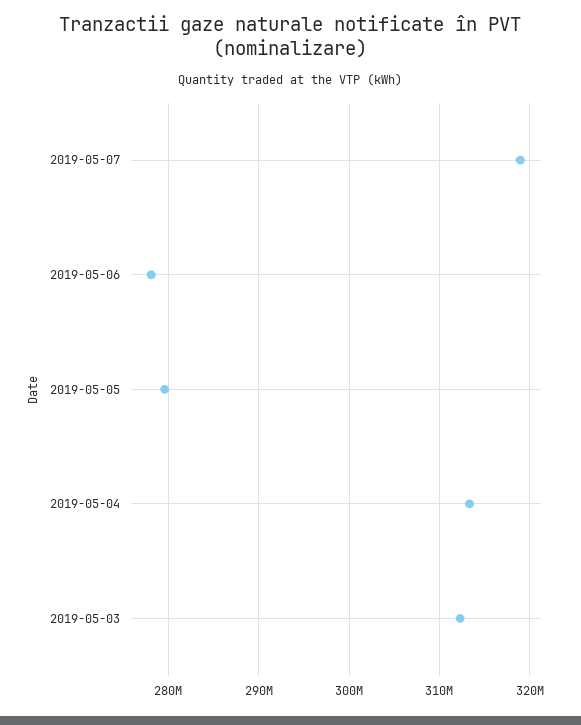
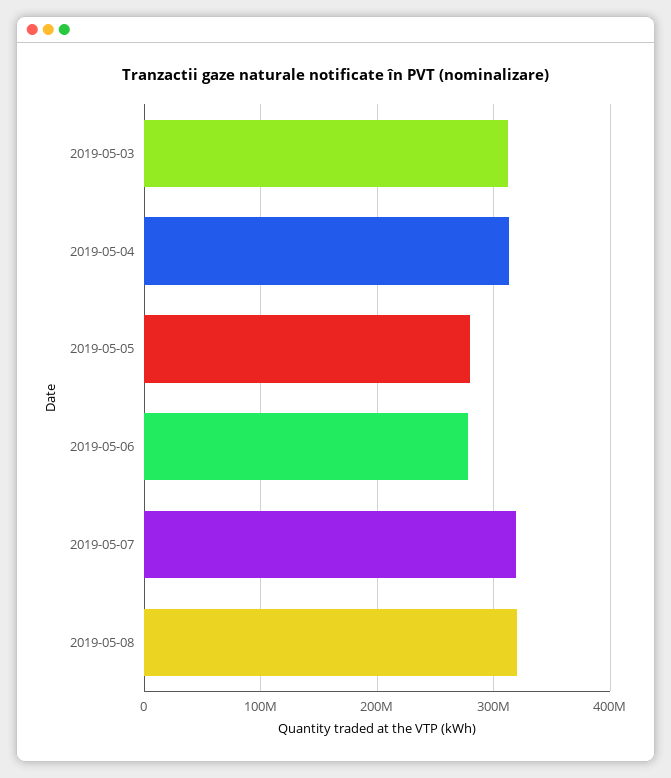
2019-05-08: none -> 320000000

